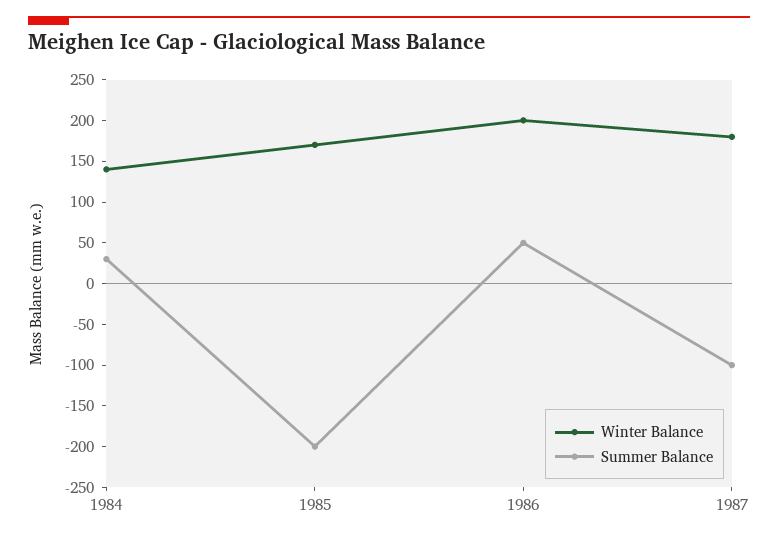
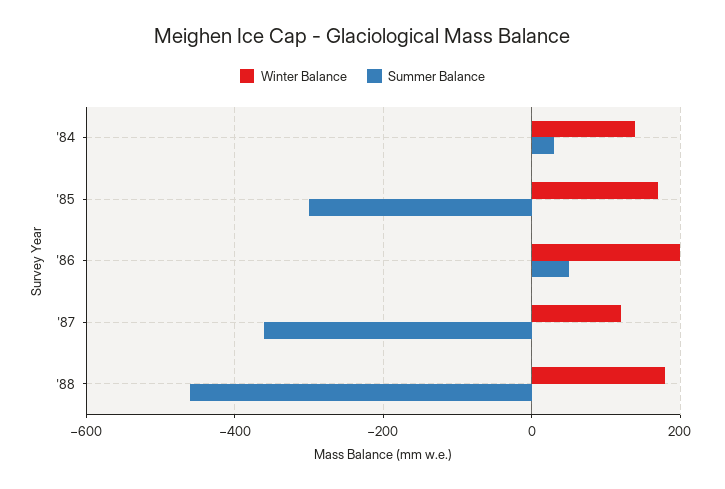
Summer Balance, 1985: -200 -> -300
Winter Balance, 1987: 180 -> 120
Summer Balance, 1987: -100 -> -360
Winter Balance, '88: none -> 180
Summer Balance, '88: none -> -460

